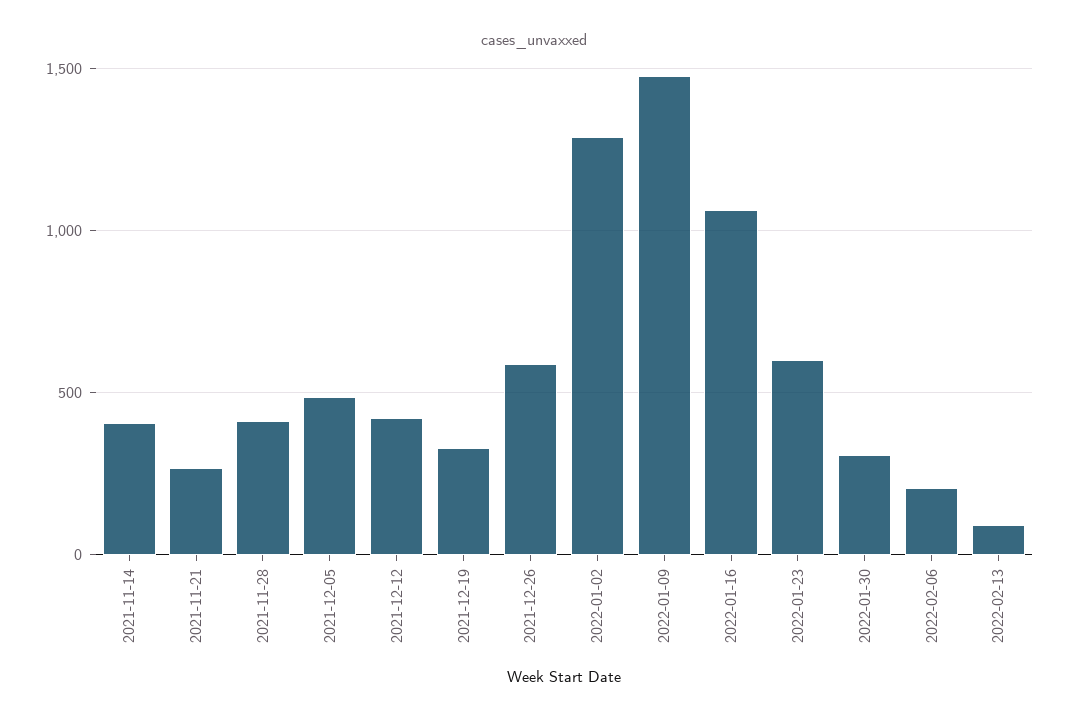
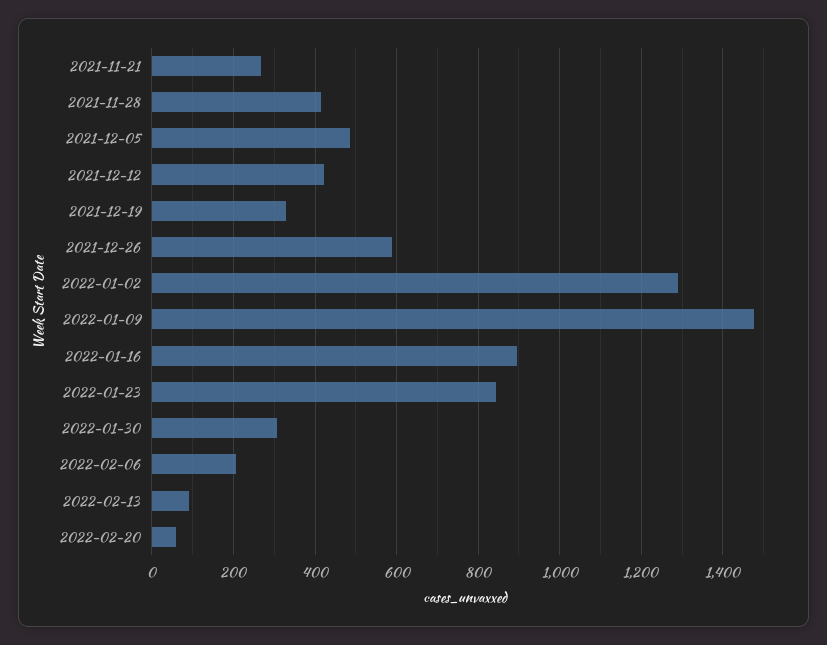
2021-11-14: 400 -> none
2022-01-16: 1050 -> 900
2022-01-23: 600 -> 840
2022-02-20: none -> 60

